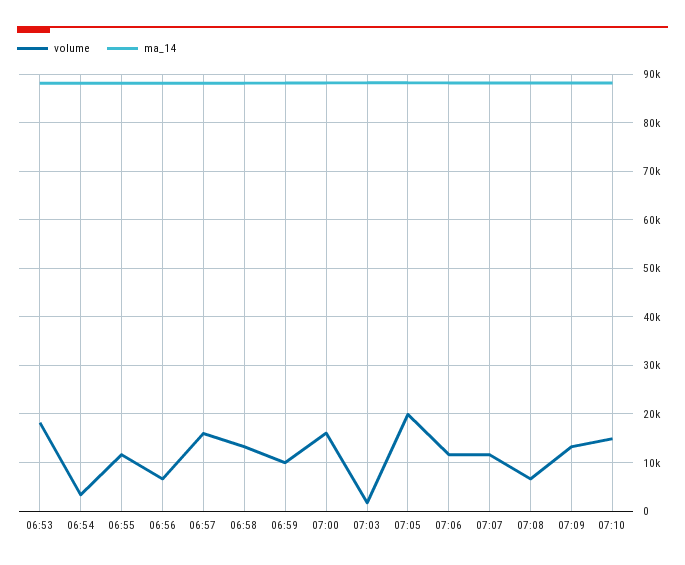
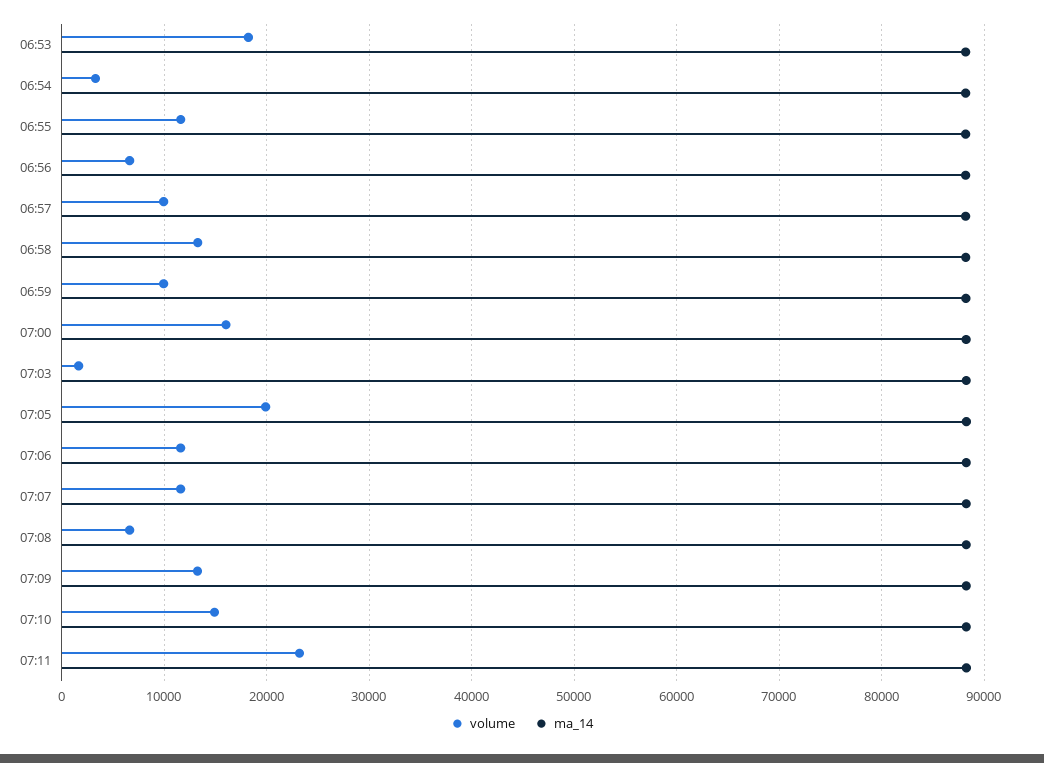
volume, 06:57: 16000 -> 10000
volume, 07:11: none -> 23000
ma_14, 07:11: none -> 88000

